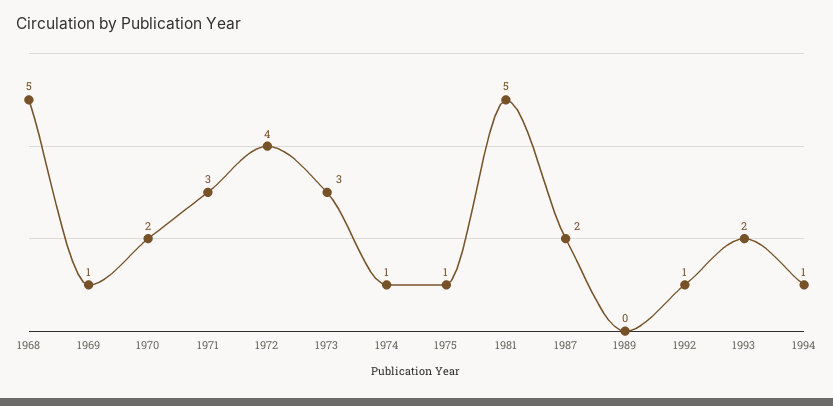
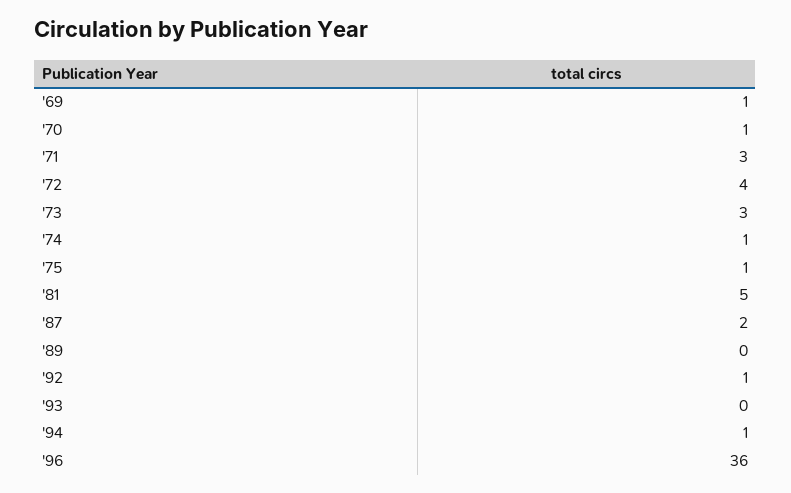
1968: 5 -> none
1970: 2 -> 1
1993: 2 -> 0
'96: none -> 36

